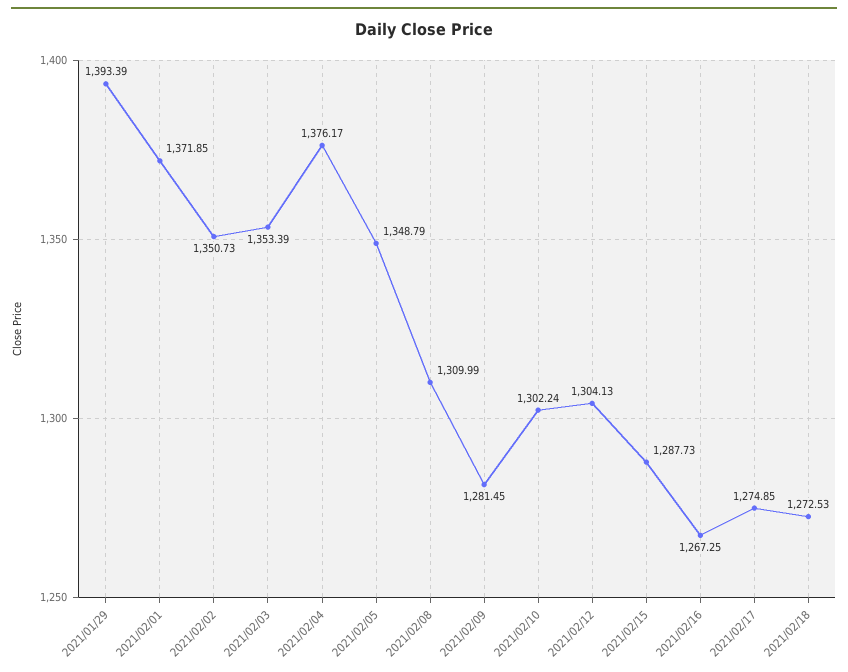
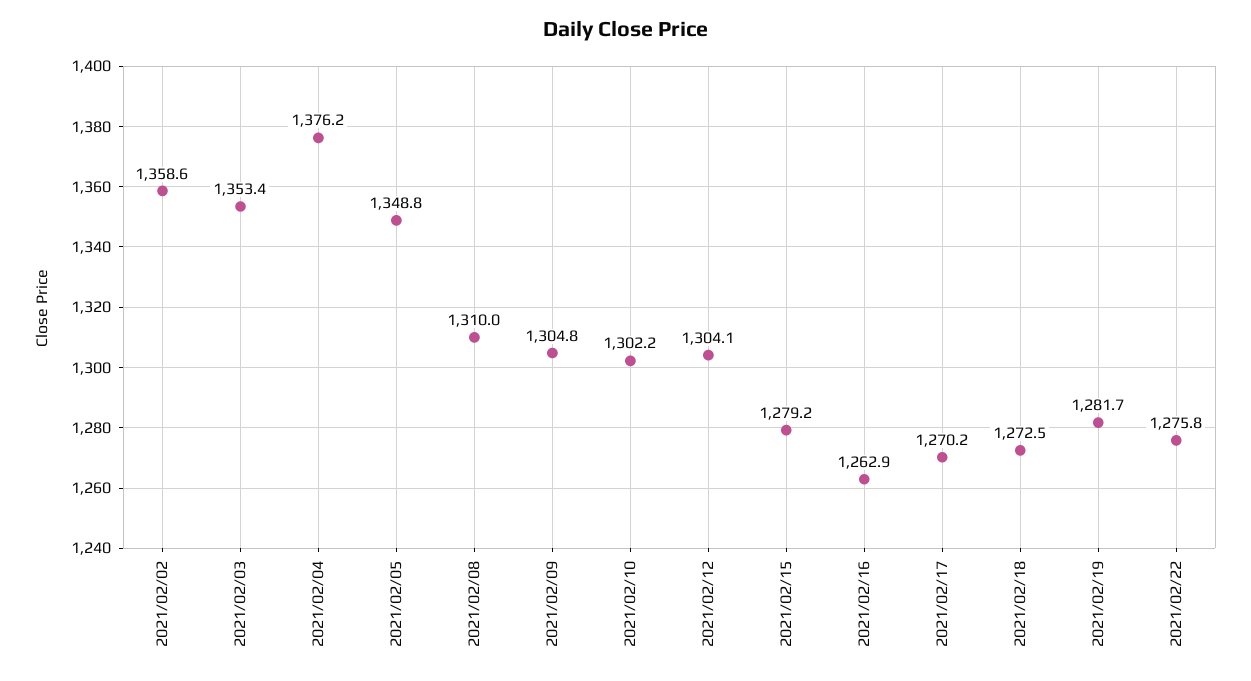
2021/01/29: 1393.39 -> none
2021/02/01: 1371.85 -> none
2021/02/02: 1350.73 -> 1358.6
2021/02/09: 1281.45 -> 1304.8
2021/02/15: 1287.73 -> 1279.2
2021/02/16: 1267.25 -> 1262.9
2021/02/17: 1274.85 -> 1270.2
2021/02/19: none -> 1281.7
2021/02/22: none -> 1275.8

